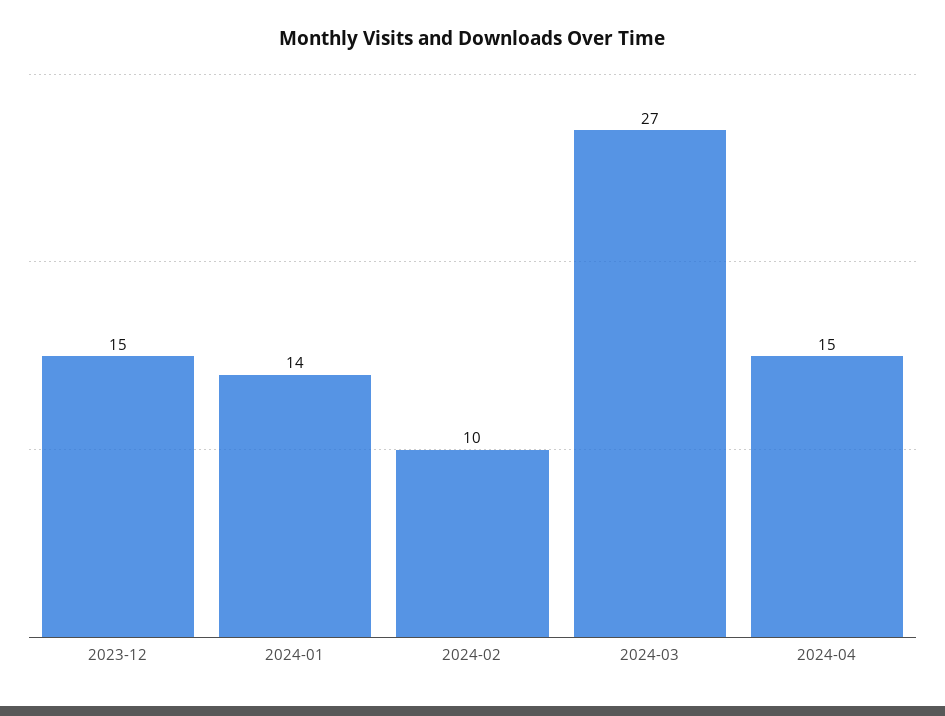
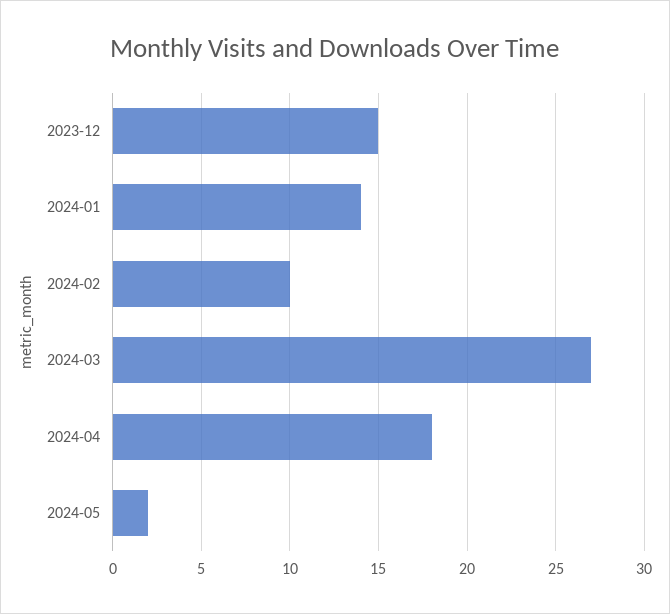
2024-04: 15 -> 18
2024-05: none -> 2

